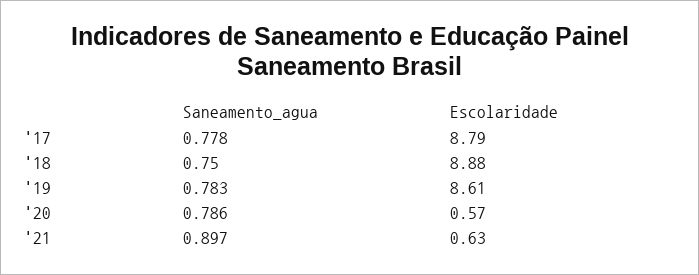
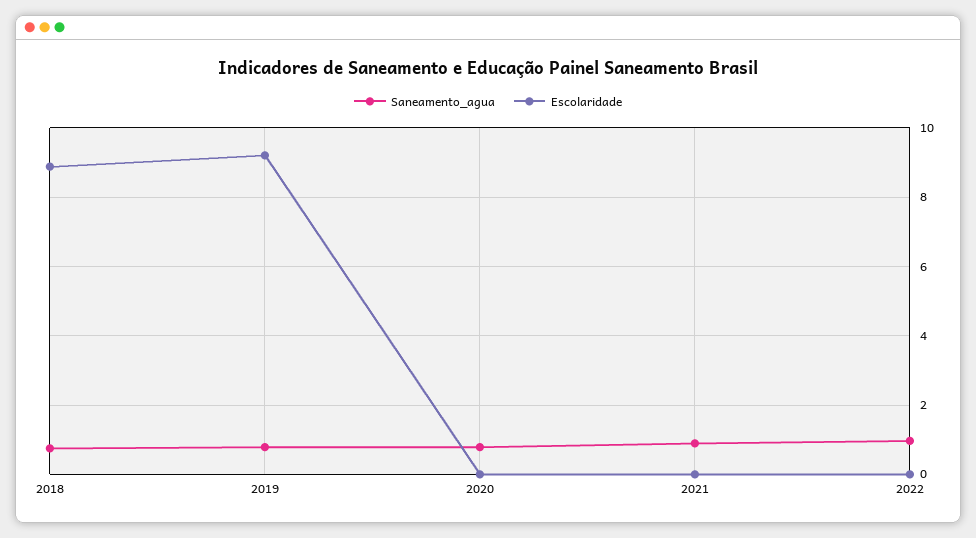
Saneamento_agua, '17: 0.778 -> none
Escolaridade, '17: 8.79 -> none
Escolaridade, '19: 8.61 -> 9.2
Escolaridade, '20: 0.57 -> 0
Escolaridade, '21: 0.63 -> 0
Saneamento_agua, 2022: none -> 1
Escolaridade, 2022: none -> 0

